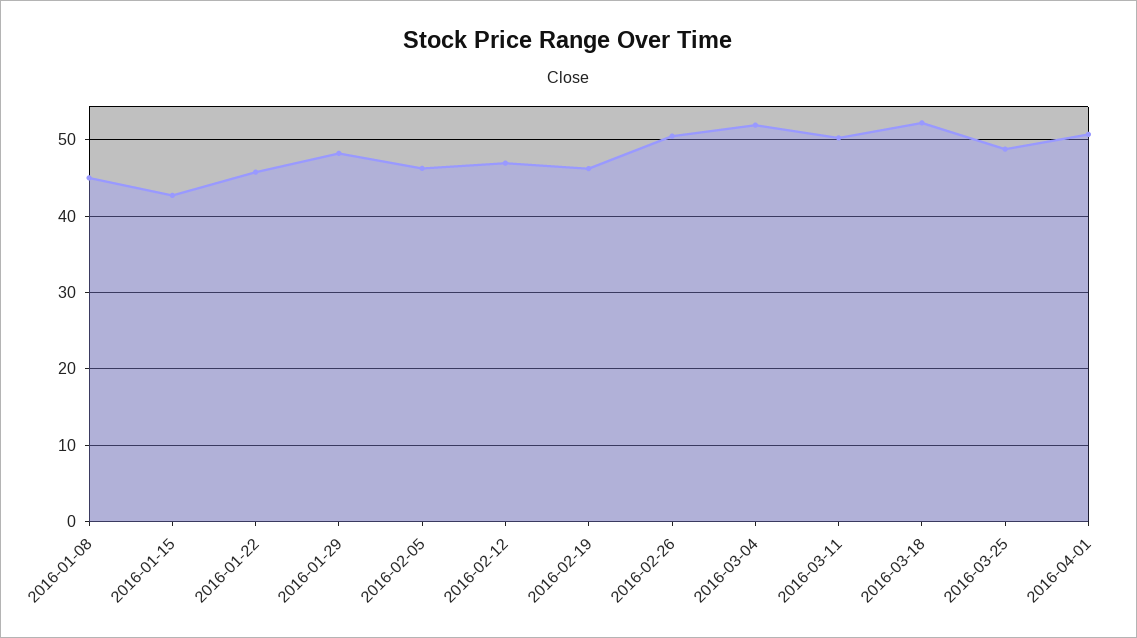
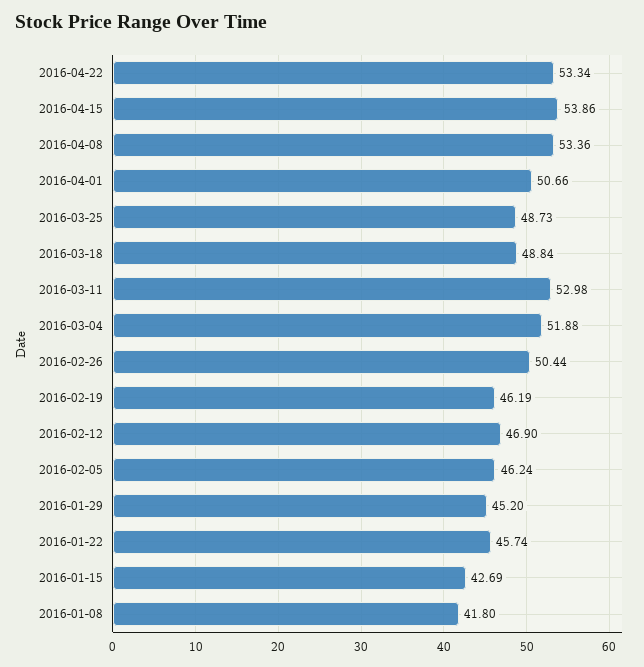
2016-01-08: 45 -> 41.8
2016-01-29: 48 -> 45.2
2016-03-11: 50 -> 52.98
2016-03-18: 52 -> 48.84
2016-04-22: none -> 53.34
2016-04-15: none -> 53.86
2016-04-08: none -> 53.36

